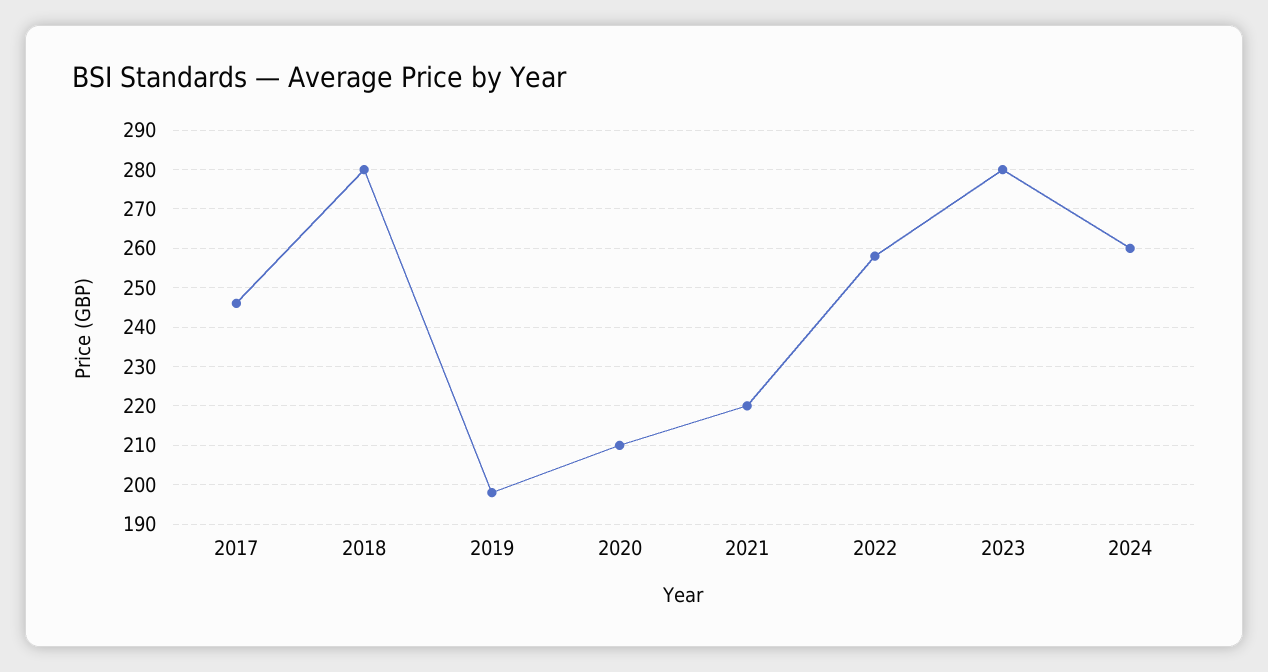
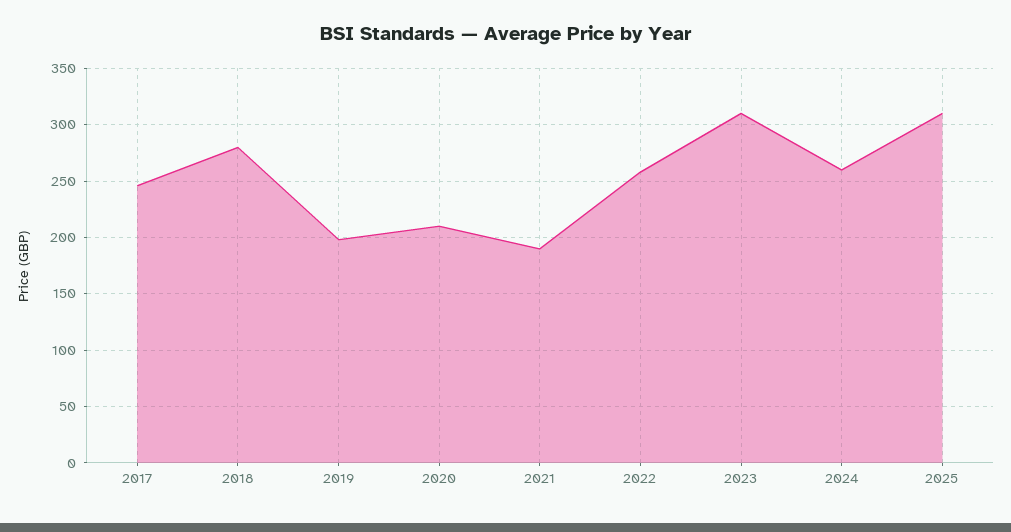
2021: 220 -> 190
2023: 280 -> 310
2025: none -> 310

